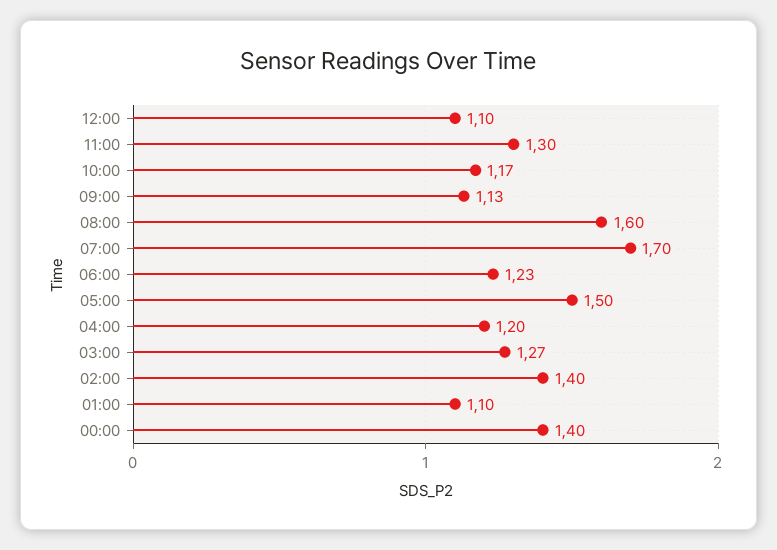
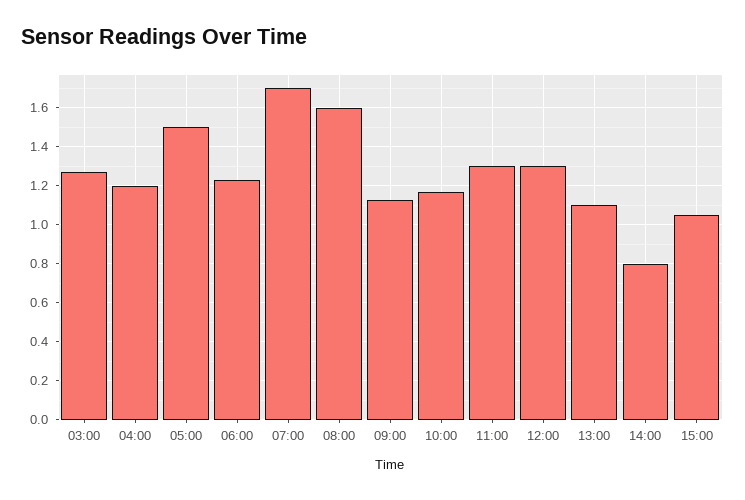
12:00: 1.1 -> 1.3
02:00: 1.4 -> none
01:00: 1.1 -> none
00:00: 1.4 -> none
13:00: none -> 1.1
14:00: none -> 0.8
15:00: none -> 1.05

